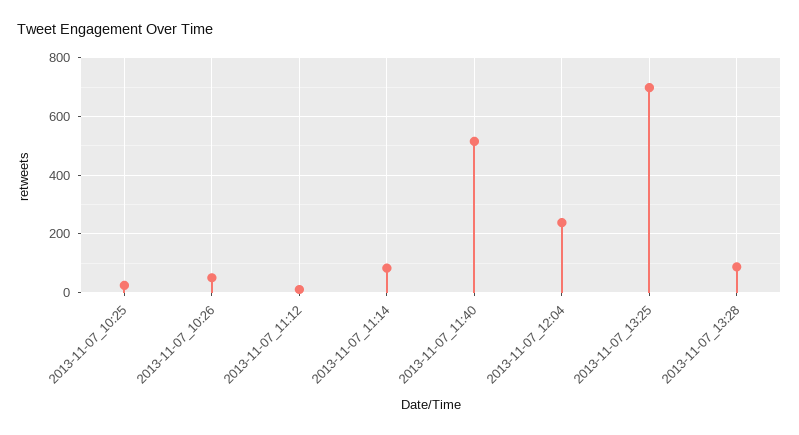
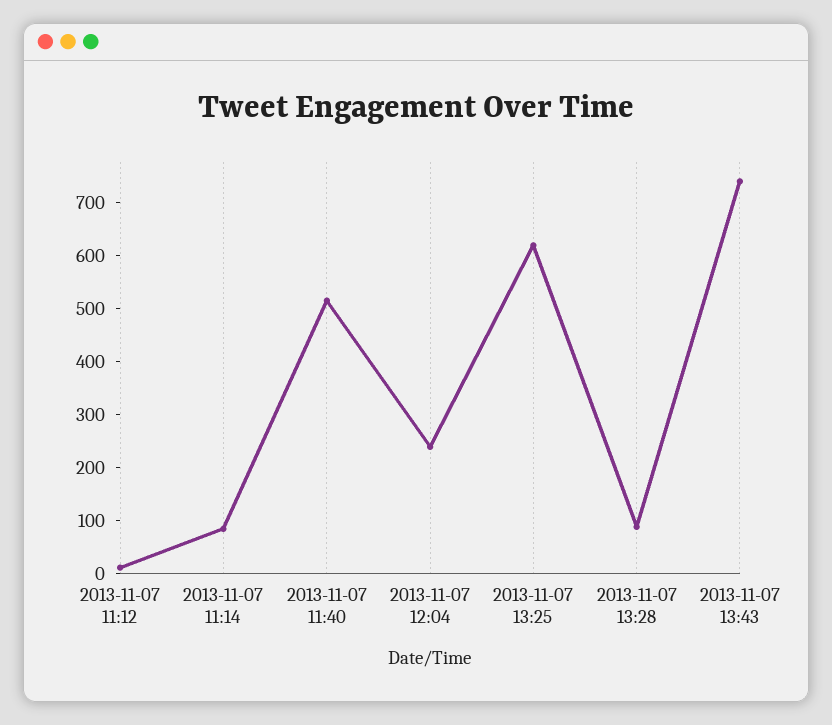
2013-11-07_10:25: 25 -> none
2013-11-07_10:26: 50 -> none
2013-11-07_13:25: 700 -> 620
2013-11-07 13:43: none -> 740

